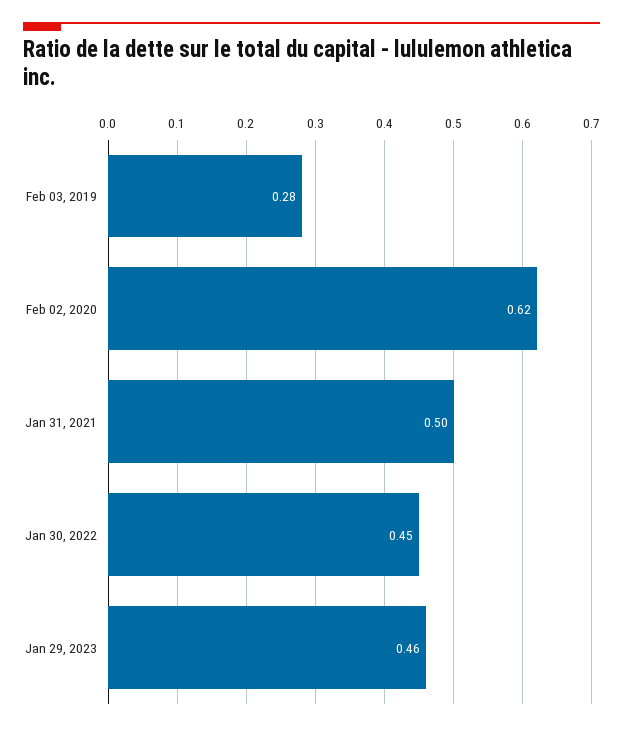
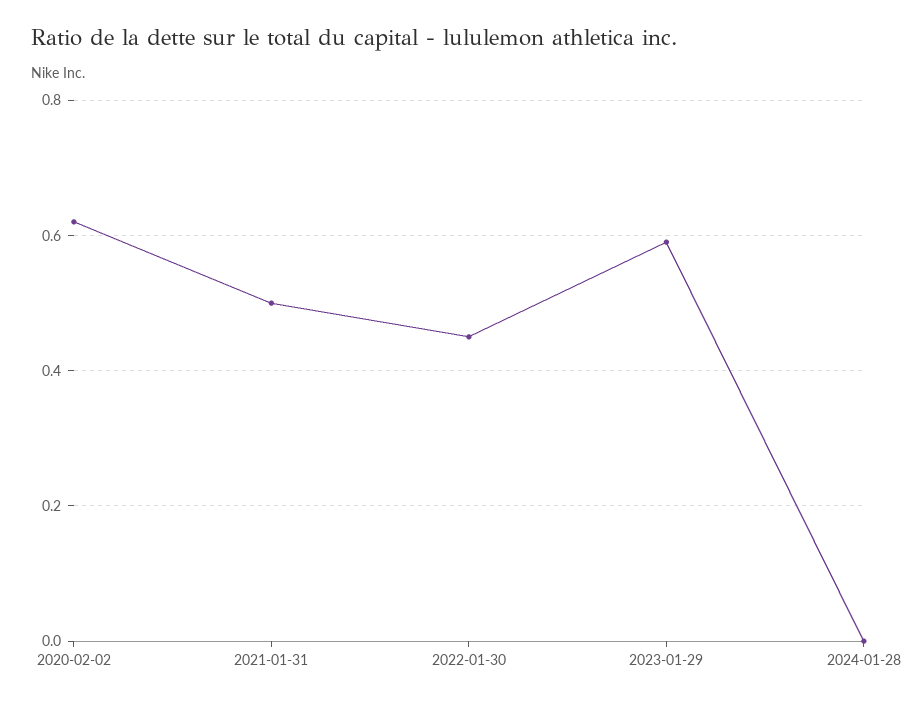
Feb 03, 2019: 0.28 -> none
Jan 29, 2023: 0.46 -> 0.6
2024-01-28: none -> 0

